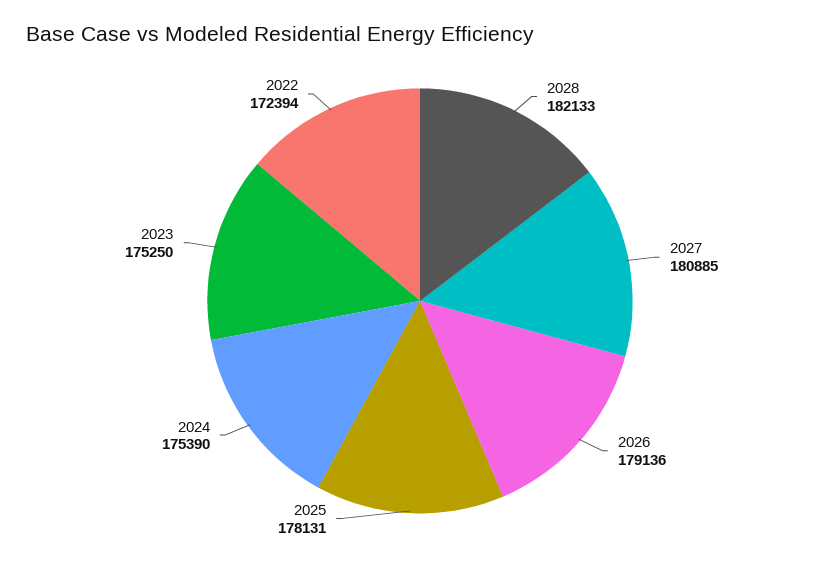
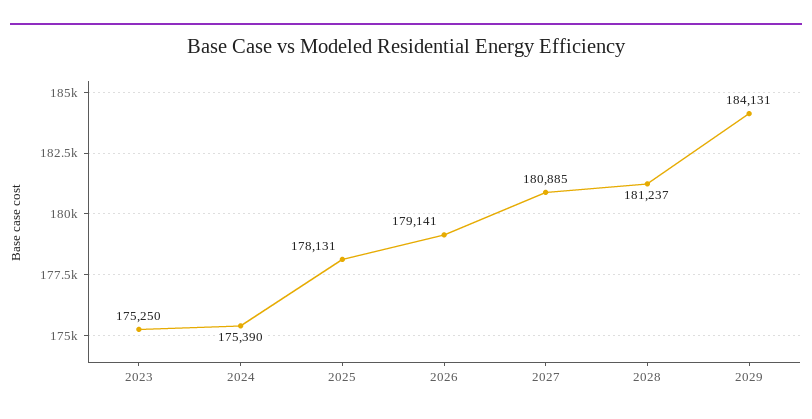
2028: 182133 -> 181237
2026: 179136 -> 179141
2022: 172394 -> none
2029: none -> 184131

